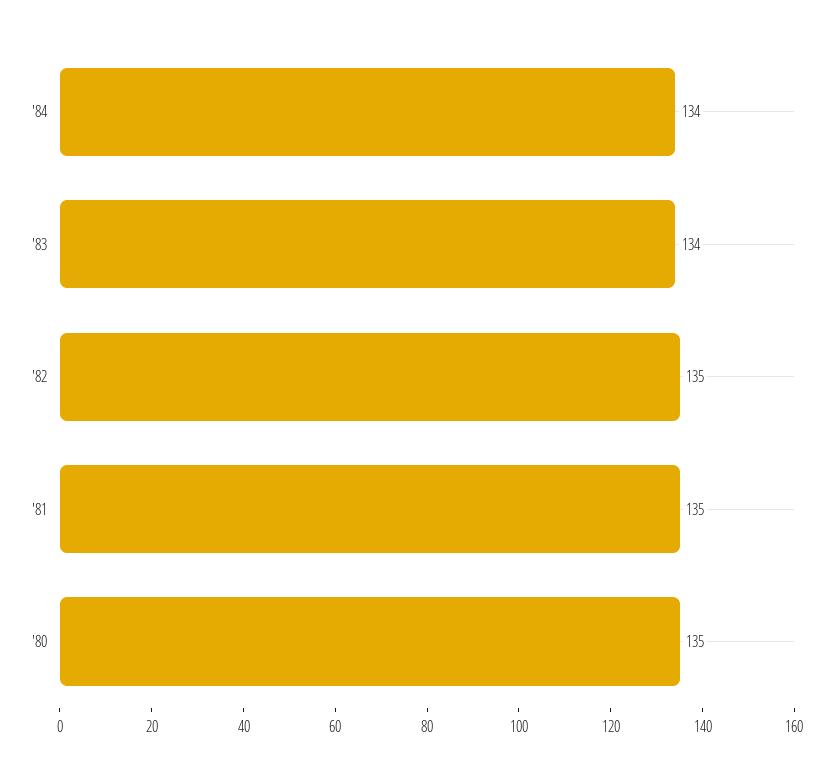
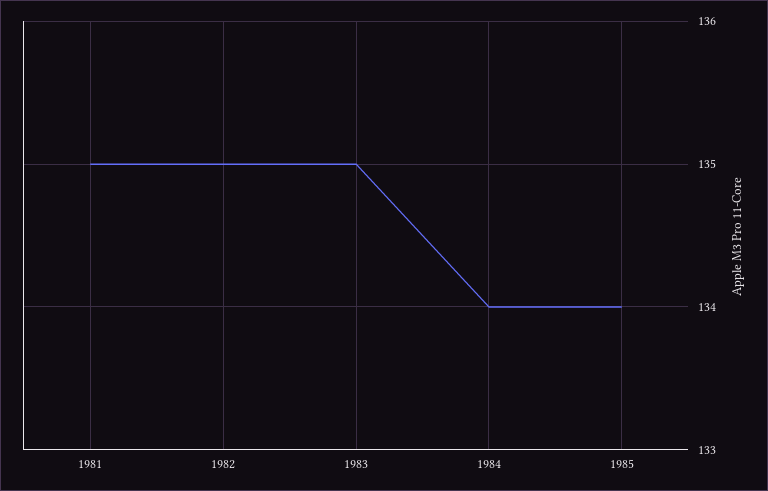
'83: 134 -> 135
'80: 135 -> none
1985: none -> 134

